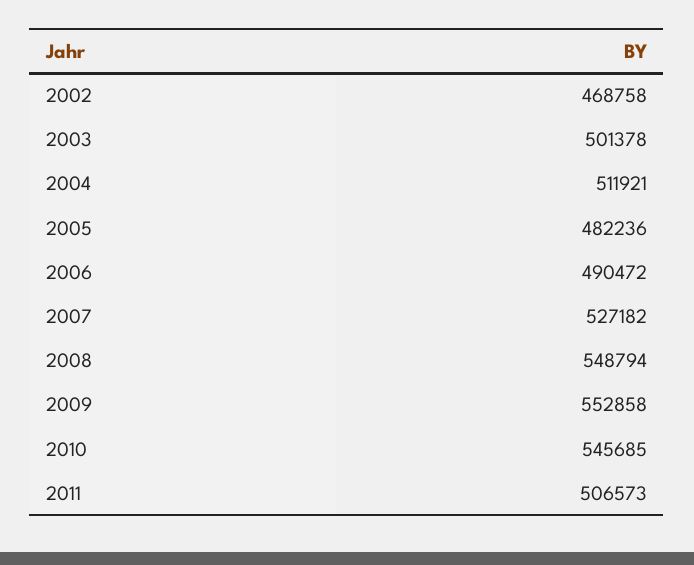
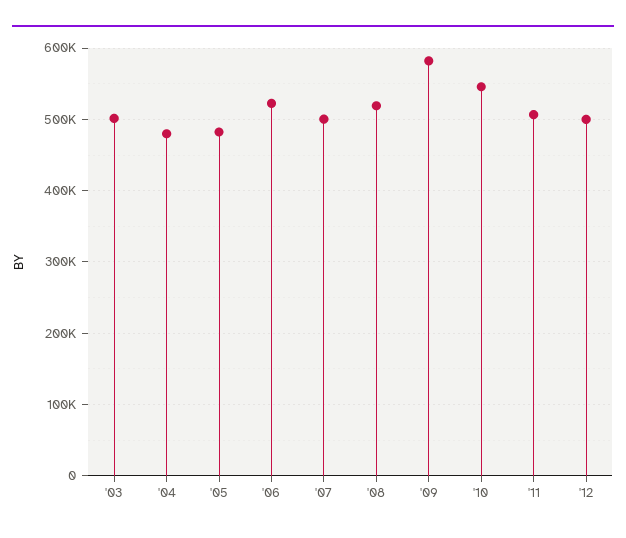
2002: 468758 -> none
2004: 511921 -> 480000
2006: 490472 -> 520000
2007: 527182 -> 500000
2008: 548794 -> 520000
2009: 552858 -> 580000
'12: none -> 500000

